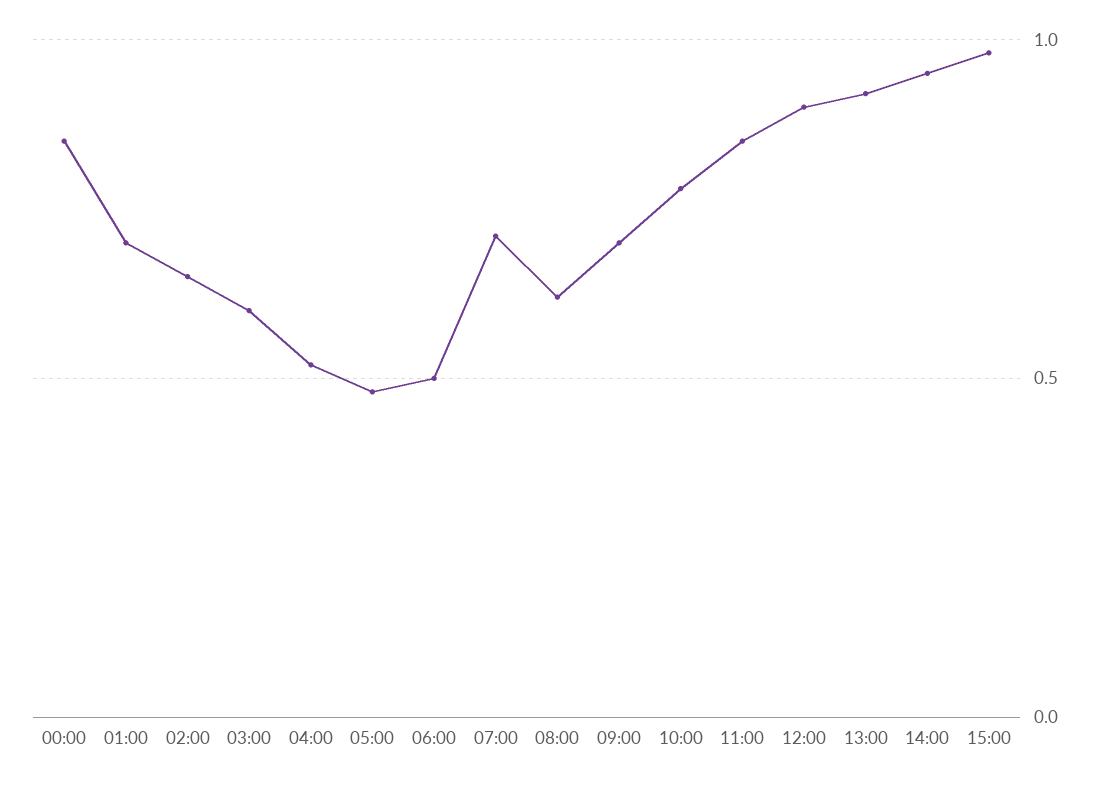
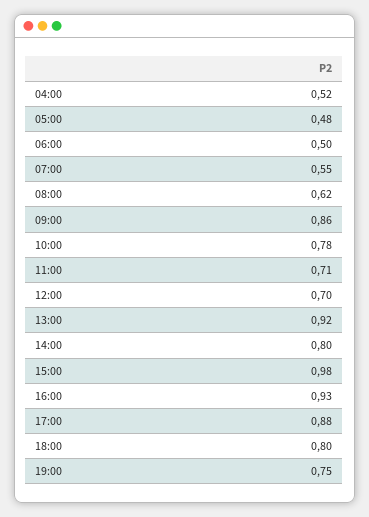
00:00: 0.85 -> none
01:00: 0.7 -> none
02:00: 0.65 -> none
03:00: 0.6 -> none
07:00: 0.7 -> 0.55
09:00: 0.7 -> 0.86
11:00: 0.85 -> 0.71
12:00: 0.9 -> 0.7
14:00: 0.95 -> 0.8
16:00: none -> 0.93
17:00: none -> 0.88
18:00: none -> 0.8
19:00: none -> 0.75

